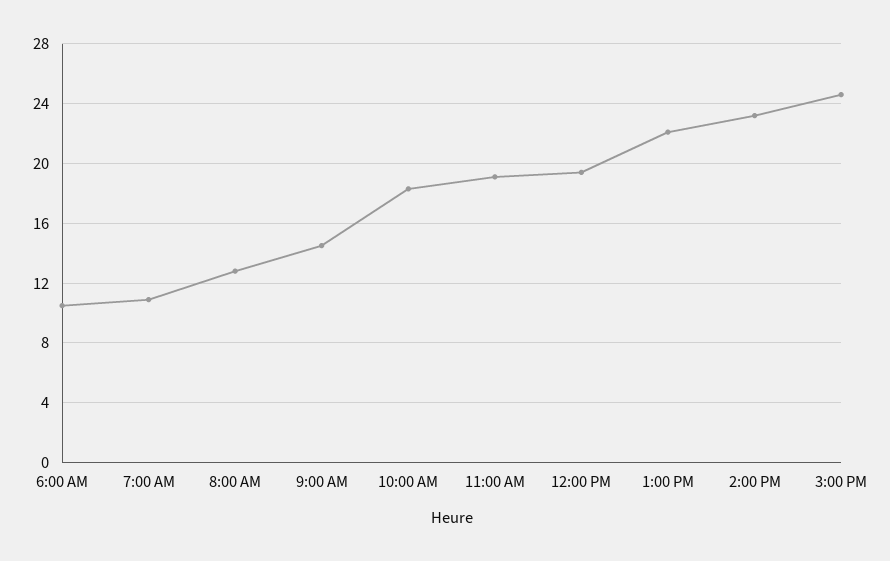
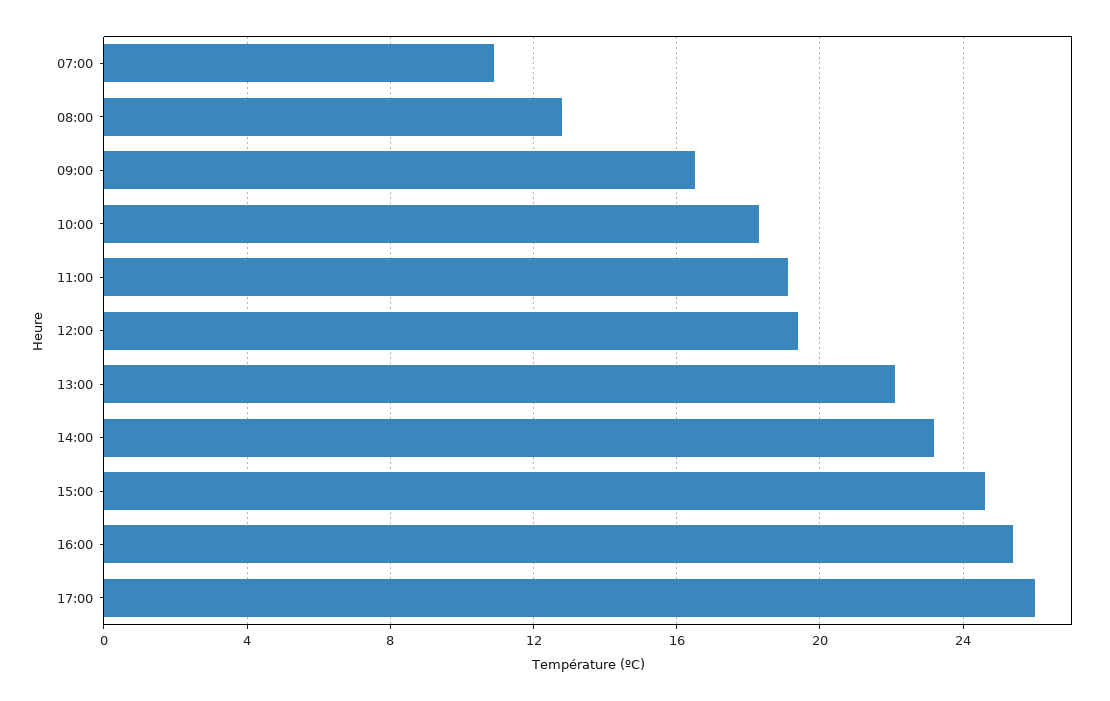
6:00 AM: 10.5 -> none
9:00 AM: 14.5 -> 16.5
16:00: none -> 25.5
17:00: none -> 26

